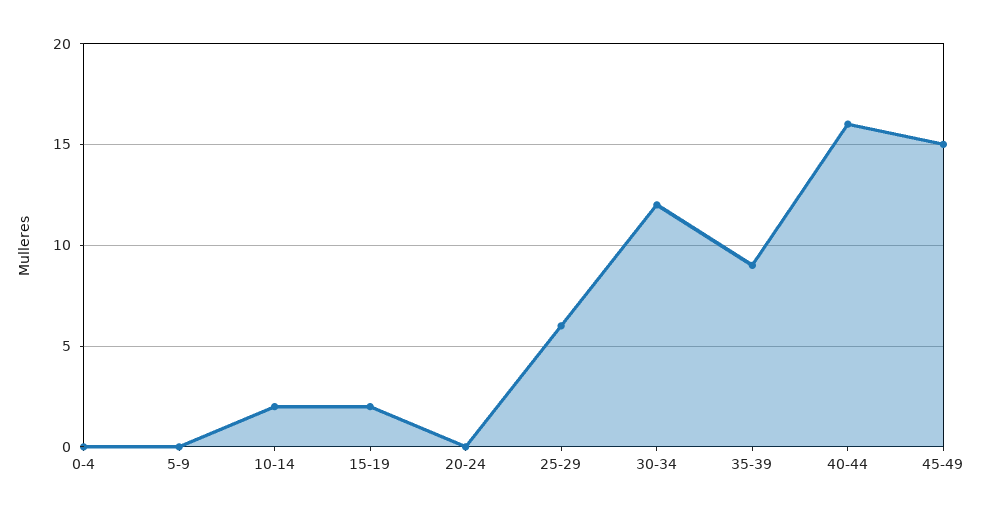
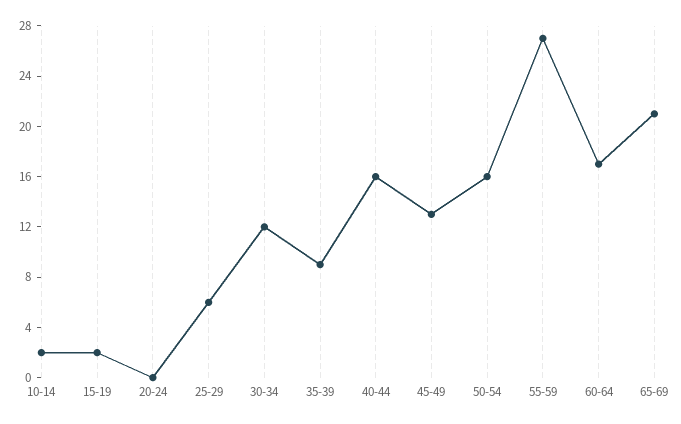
0-4: 0 -> none
5-9: 0 -> none
45-49: 15 -> 13
50-54: none -> 16
55-59: none -> 27
60-64: none -> 17
65-69: none -> 21

